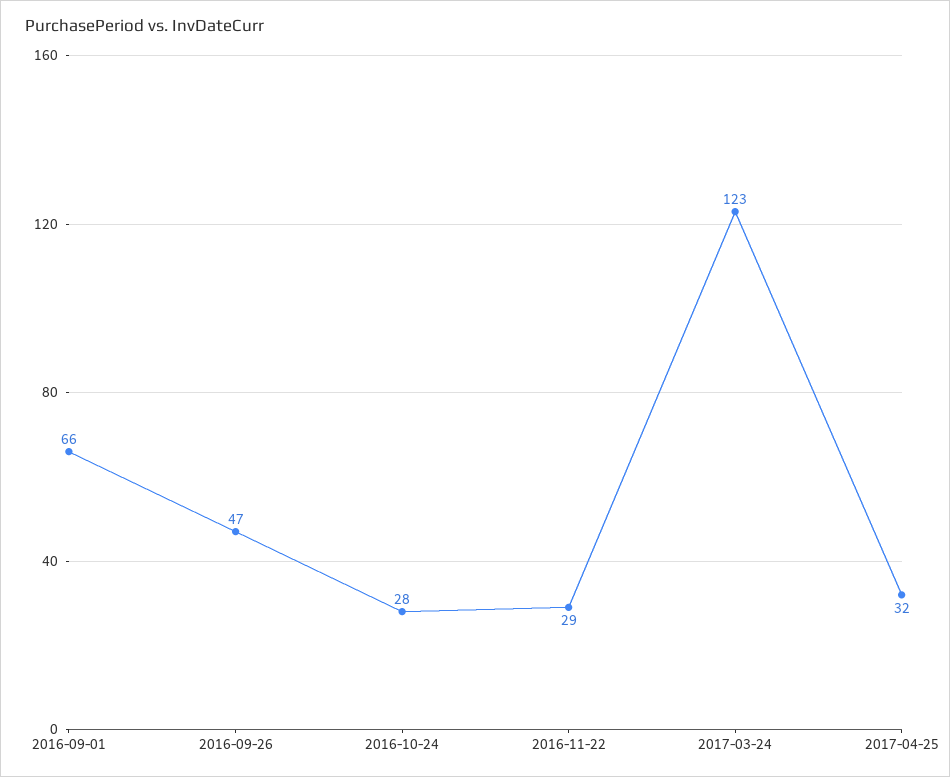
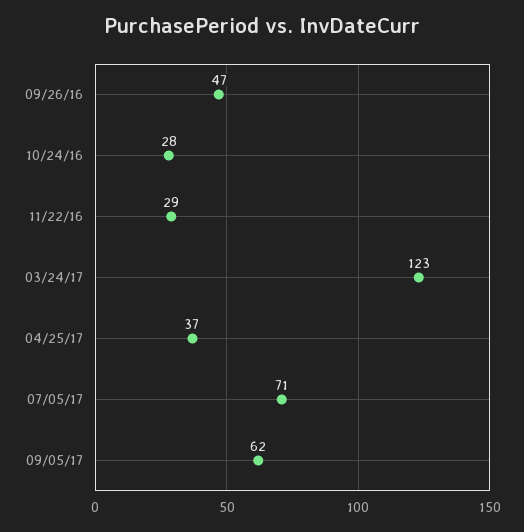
2016-09-01: 66 -> none
2017-04-25: 32 -> 37
07/05/17: none -> 71
09/05/17: none -> 62

